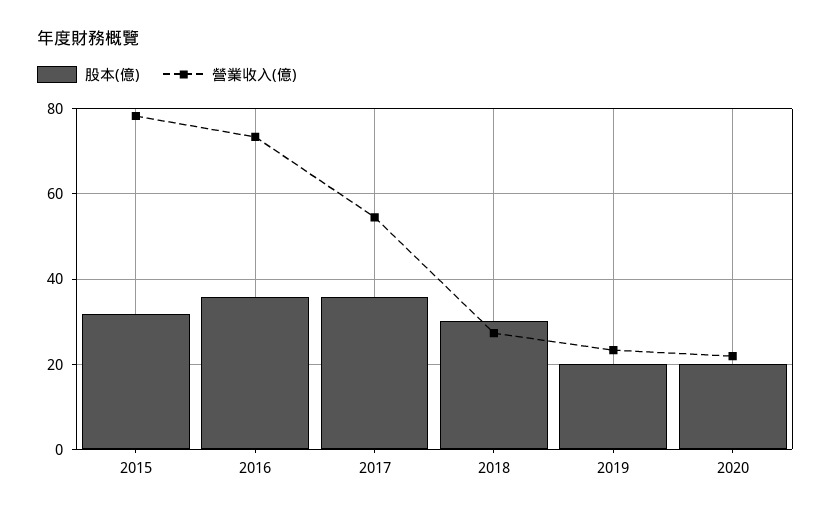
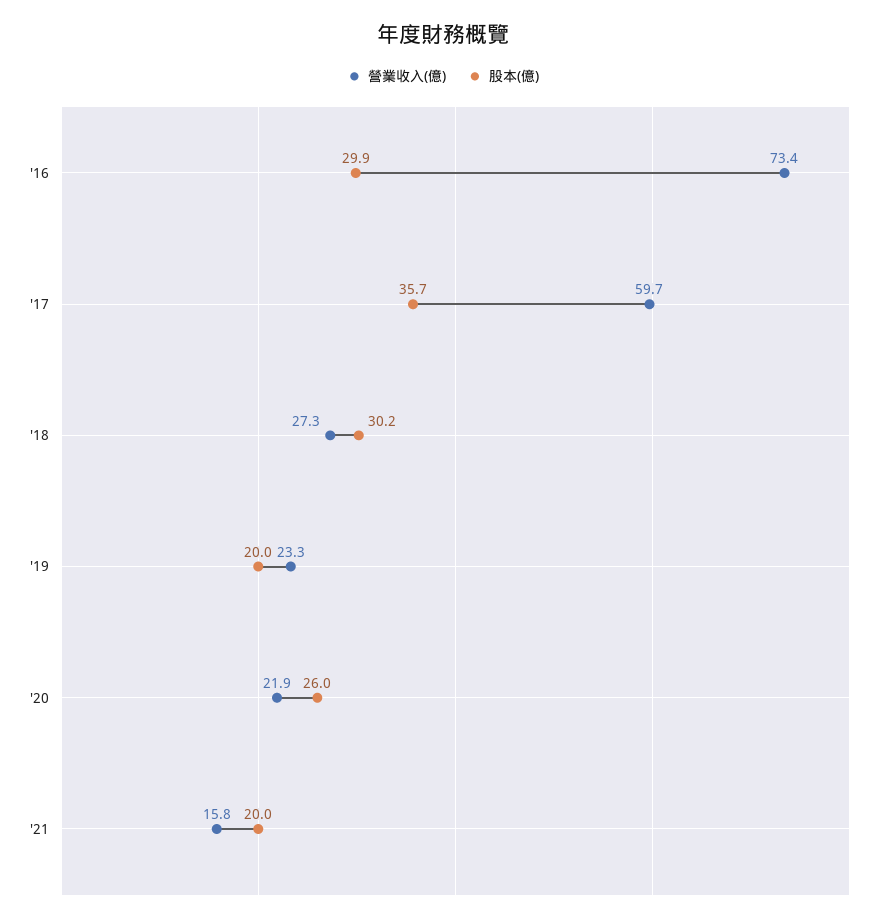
股本(億), 2015: 32 -> none
營業收入(億), 2015: 78 -> none
股本(億), 2016: 36 -> 29.9
營業收入(億), 2017: 54 -> 59.7
股本(億), 2020: 20 -> 26
營業收入(億), '21: none -> 15.8
股本(億), '21: none -> 20

